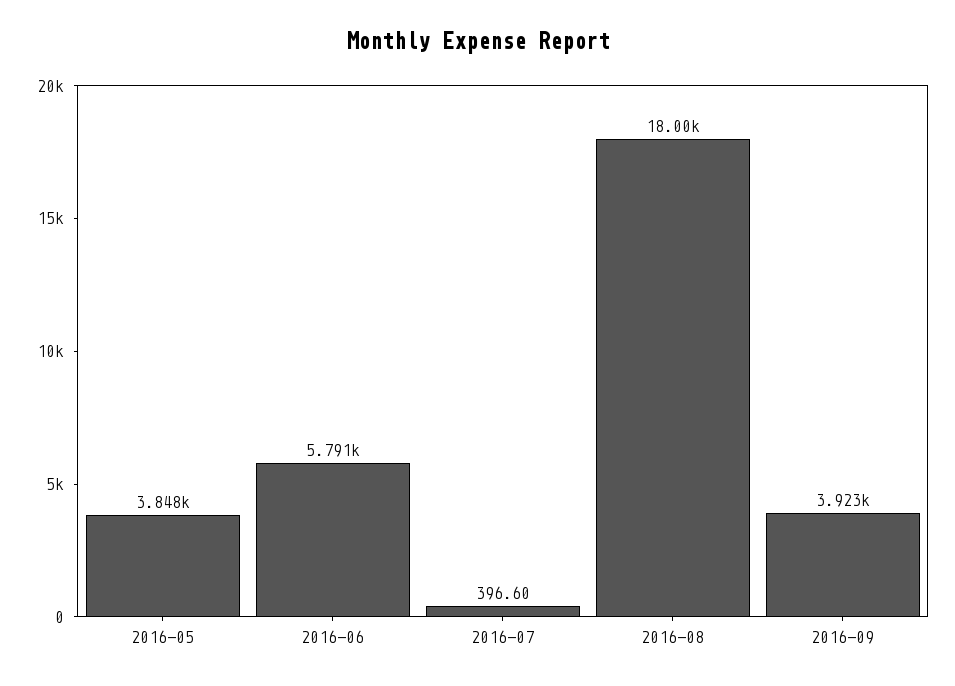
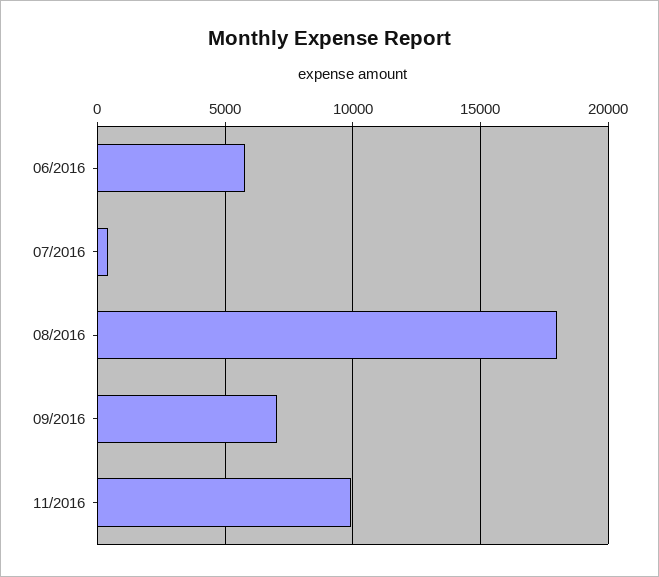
2016-05: 3848 -> none
2016-09: 3923 -> 7000
11/2016: none -> 10000

